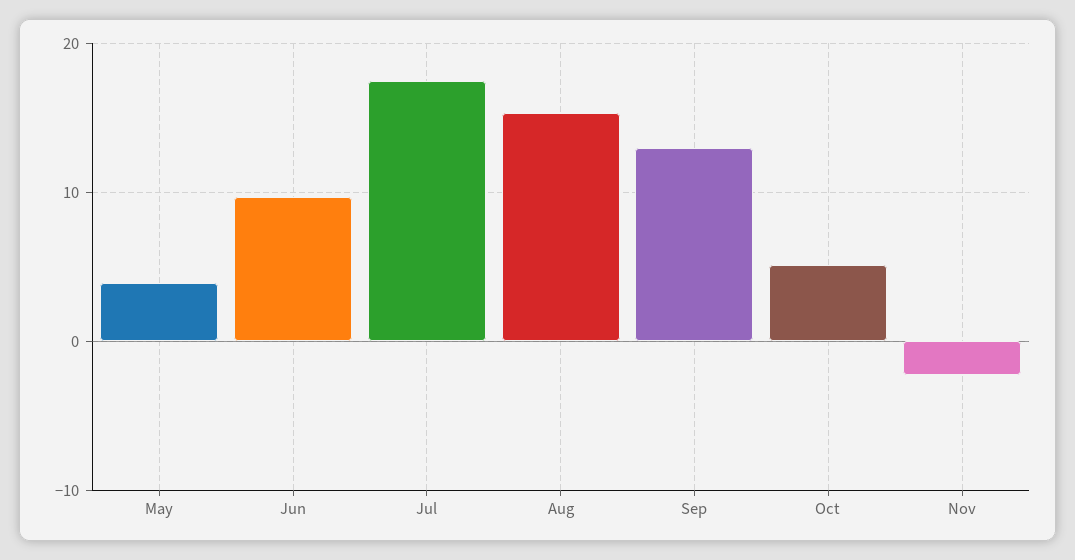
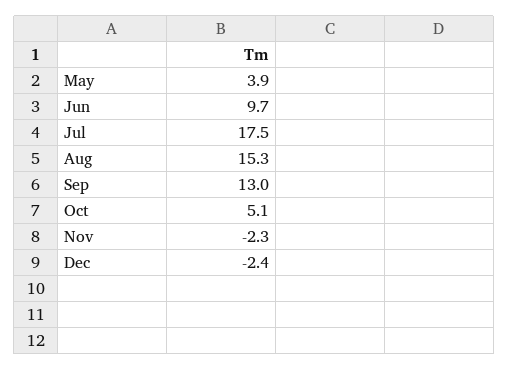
Dec: none -> -2.4

